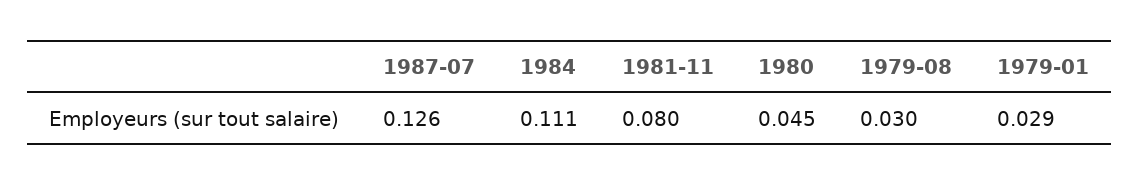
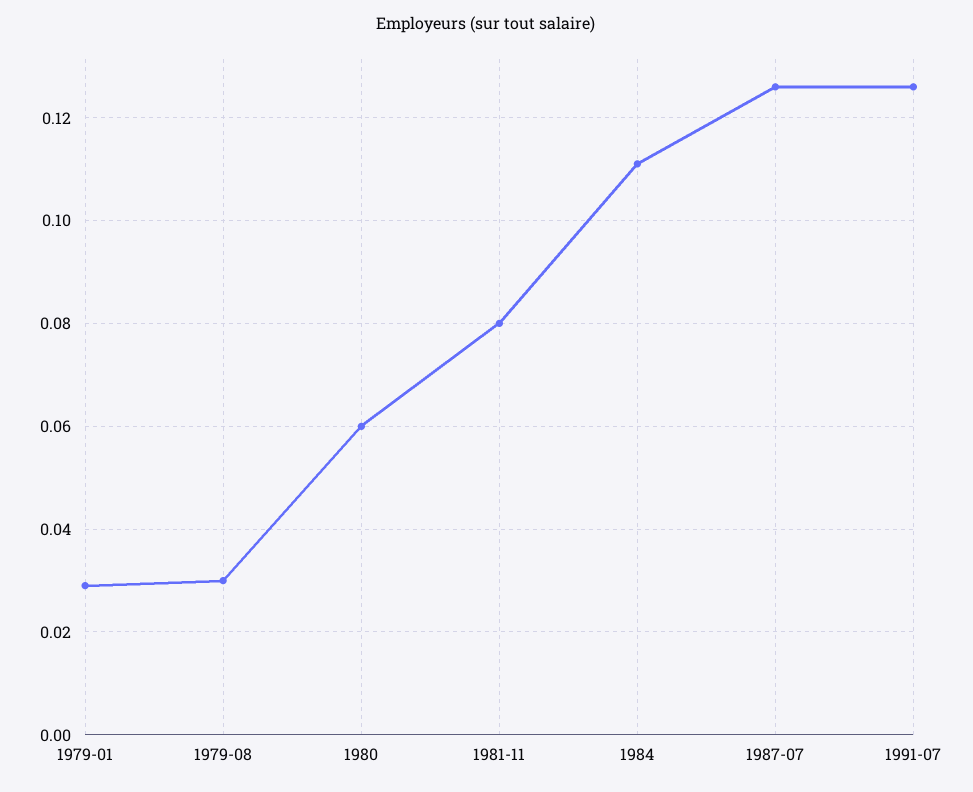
1980: 0.045 -> 0.06
1991-07: none -> 0.125

